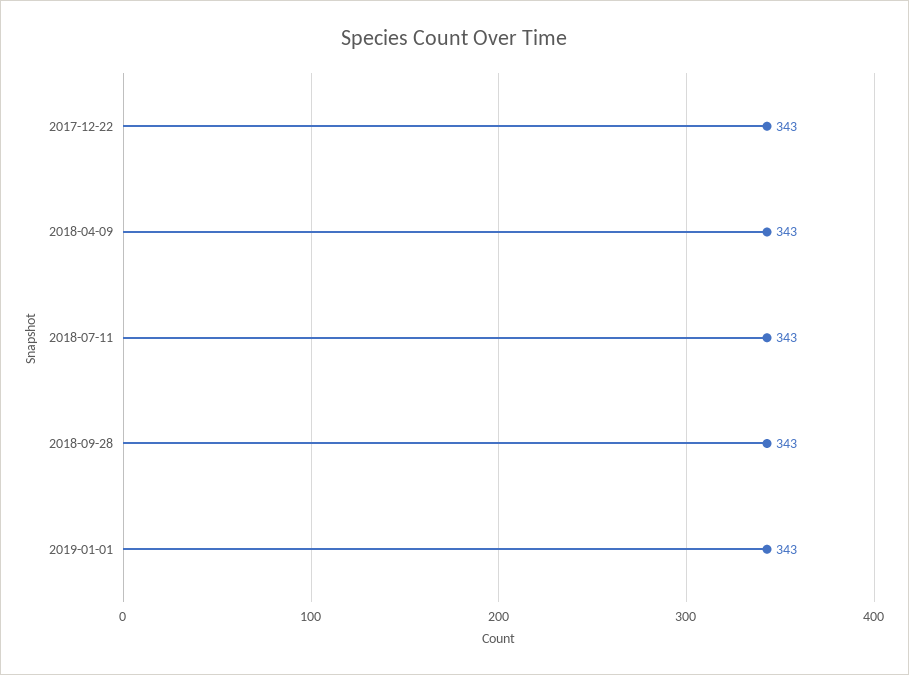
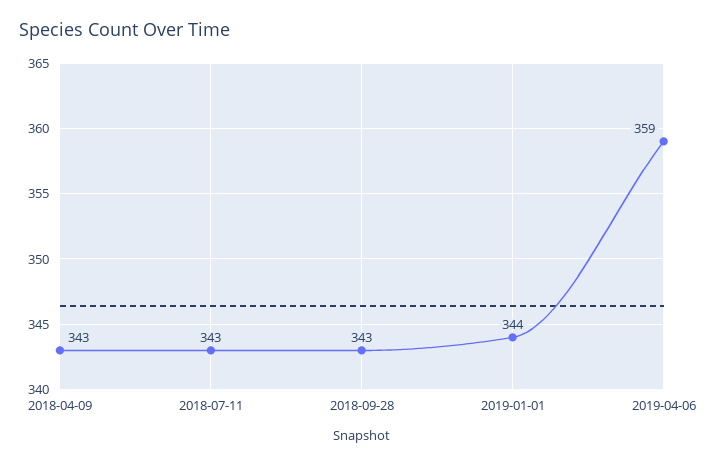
2017-12-22: 343 -> none
2019-01-01: 343 -> 344
2019-04-06: none -> 359

